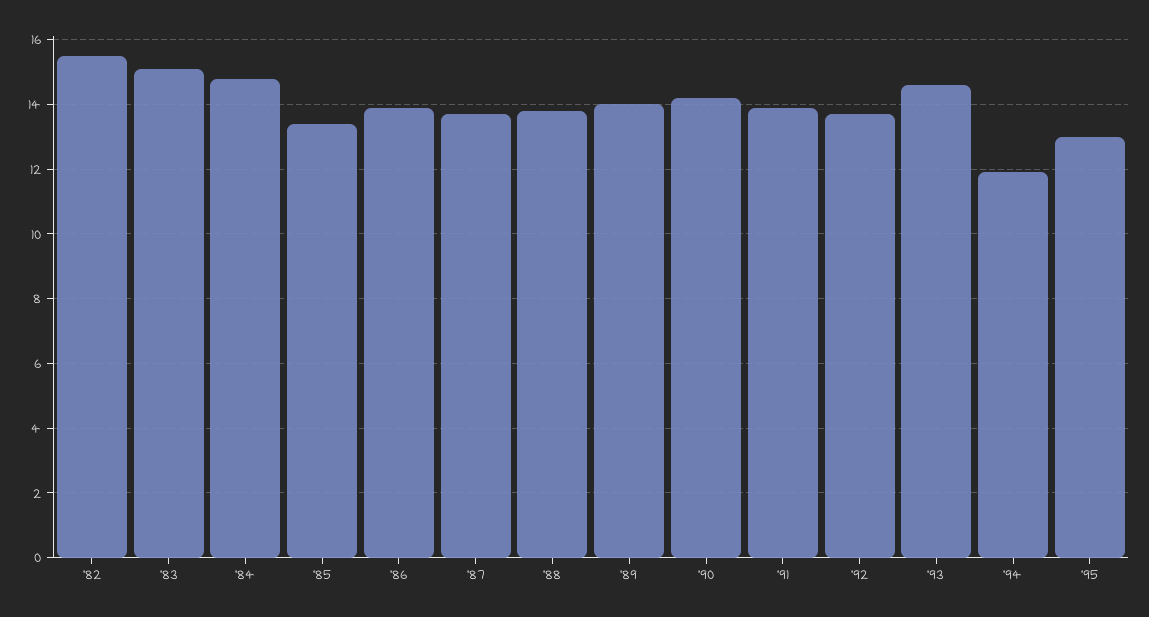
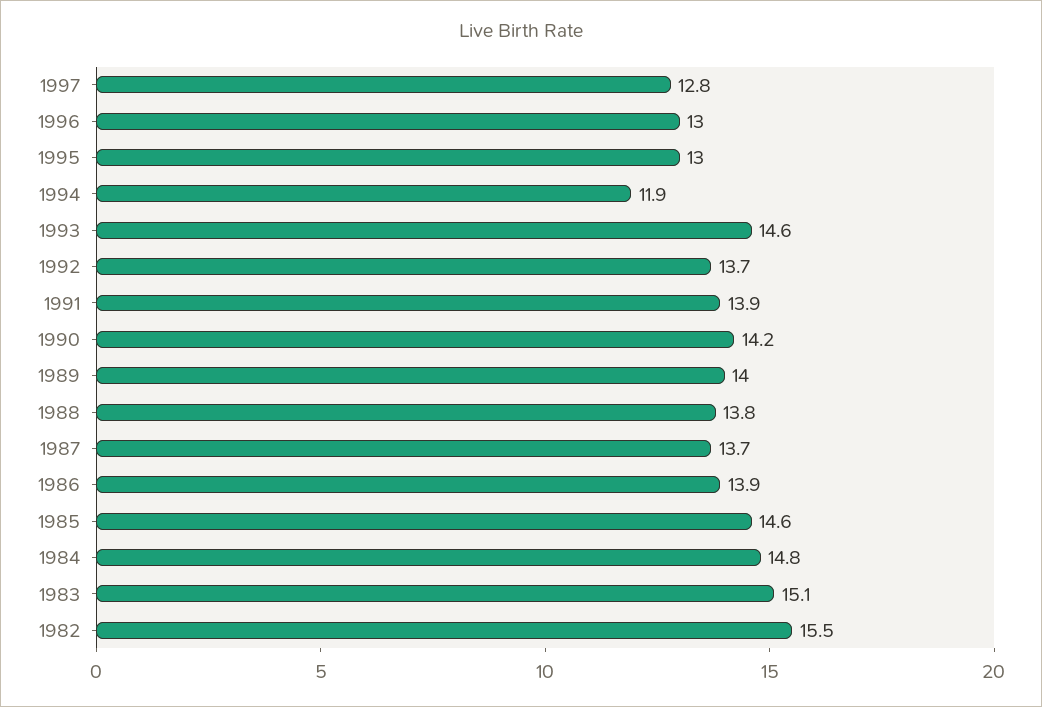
'85: 13.5 -> 14.6
1997: none -> 12.8
1996: none -> 13

